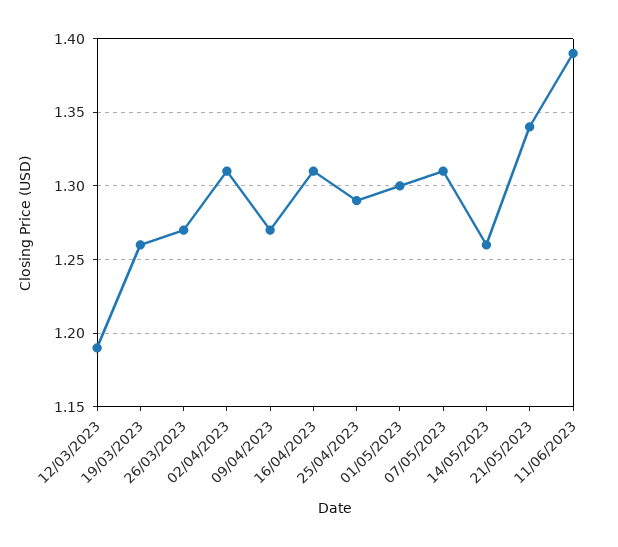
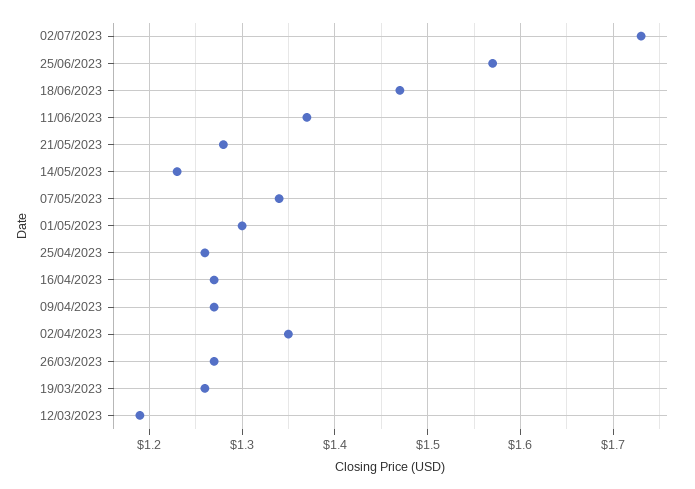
02/04/2023: 1.31 -> 1.35
16/04/2023: 1.31 -> 1.27
25/04/2023: 1.29 -> 1.26
07/05/2023: 1.31 -> 1.34
14/05/2023: 1.26 -> 1.23
21/05/2023: 1.34 -> 1.28
11/06/2023: 1.39 -> 1.37
02/07/2023: none -> 1.73
25/06/2023: none -> 1.57
18/06/2023: none -> 1.47

